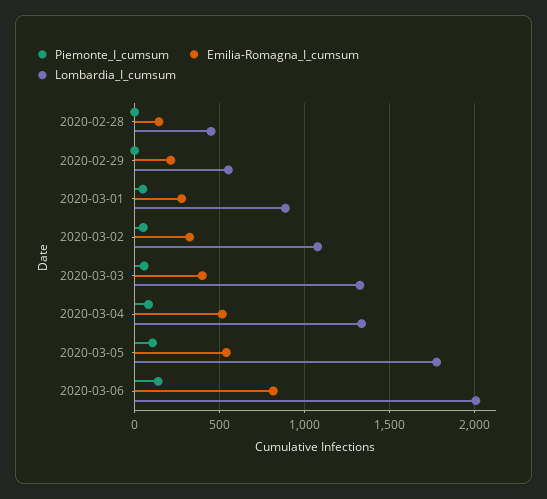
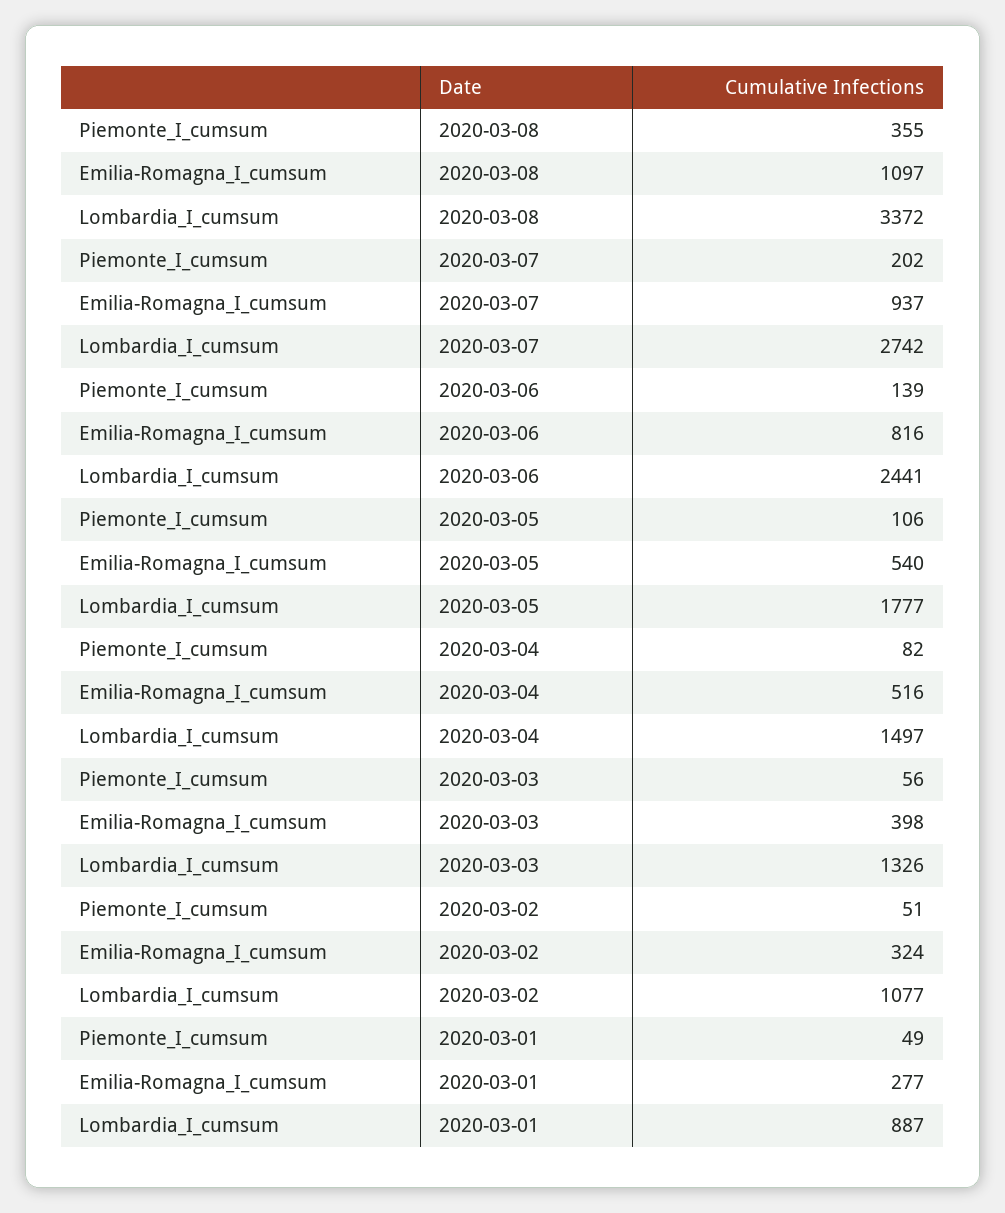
Piemonte_I_cumsum, 2020-02-28: 0 -> none
Emilia-Romagna_I_cumsum, 2020-02-28: 150 -> none
Lombardia_I_cumsum, 2020-02-28: 450 -> none
Piemonte_I_cumsum, 2020-02-29: 0 -> none
Emilia-Romagna_I_cumsum, 2020-02-29: 200 -> none
Lombardia_I_cumsum, 2020-02-29: 550 -> none
Lombardia_I_cumsum, 2020-03-04: 1350 -> 1497
Lombardia_I_cumsum, 2020-03-06: 2000 -> 2441
Piemonte_I_cumsum, 2020-03-08: none -> 355
Emilia-Romagna_I_cumsum, 2020-03-08: none -> 1097
Lombardia_I_cumsum, 2020-03-08: none -> 3372
Piemonte_I_cumsum, 2020-03-07: none -> 202
Emilia-Romagna_I_cumsum, 2020-03-07: none -> 937
Lombardia_I_cumsum, 2020-03-07: none -> 2742

